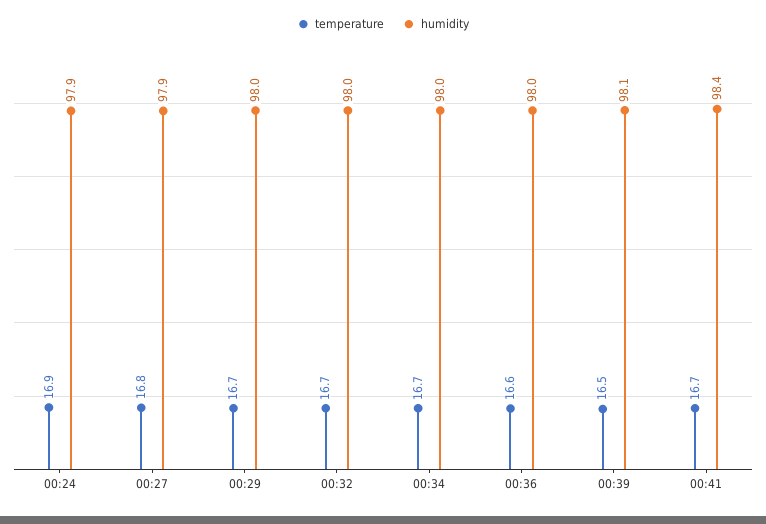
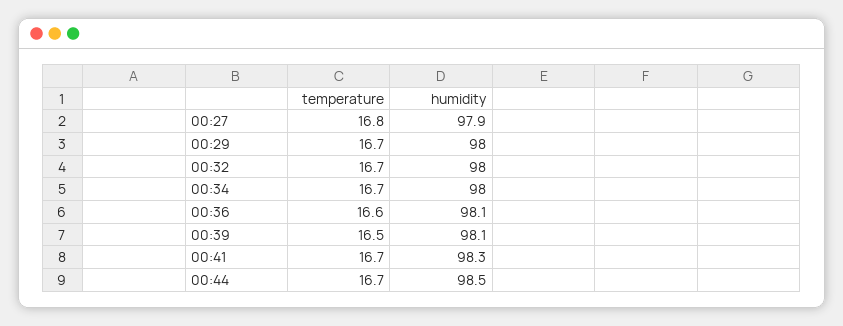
temperature, 00:24: 16.9 -> none
humidity, 00:24: 97.9 -> none
humidity, 00:36: 98 -> 98.1
humidity, 00:41: 98.4 -> 98.3
temperature, 00:44: none -> 16.7
humidity, 00:44: none -> 98.5

